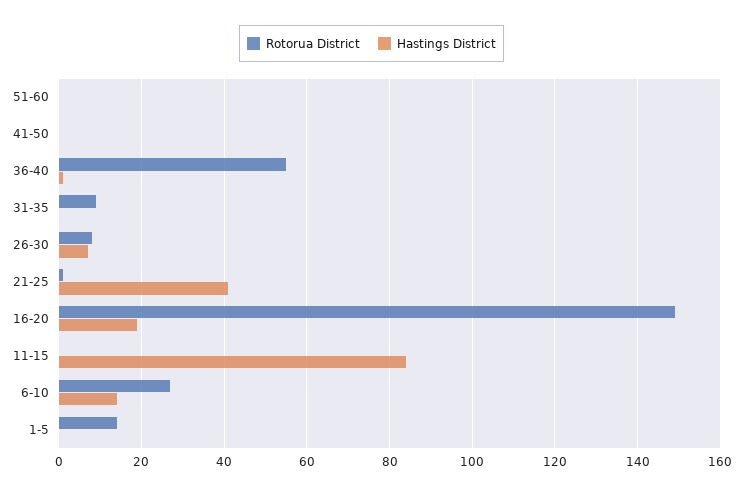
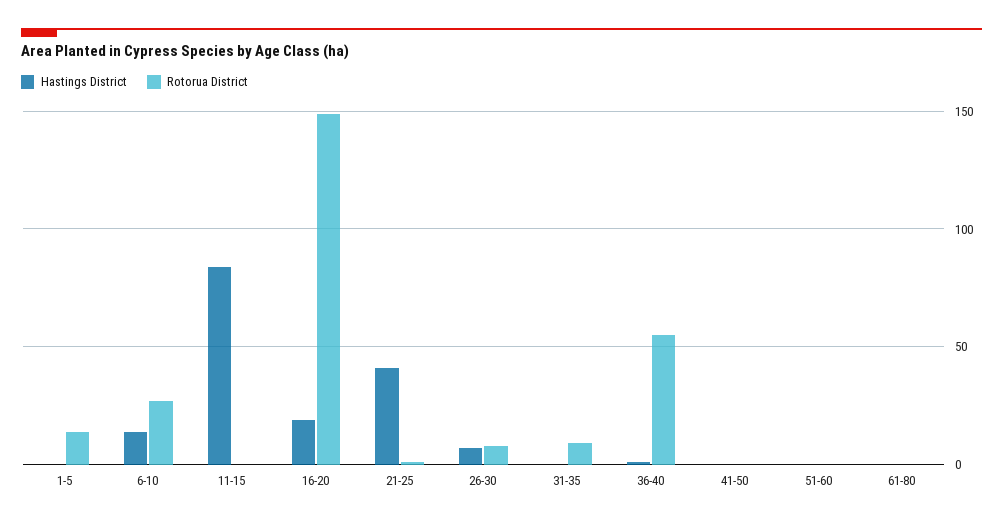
Hastings District, 61-80: none -> 0
Rotorua District, 61-80: none -> 0

